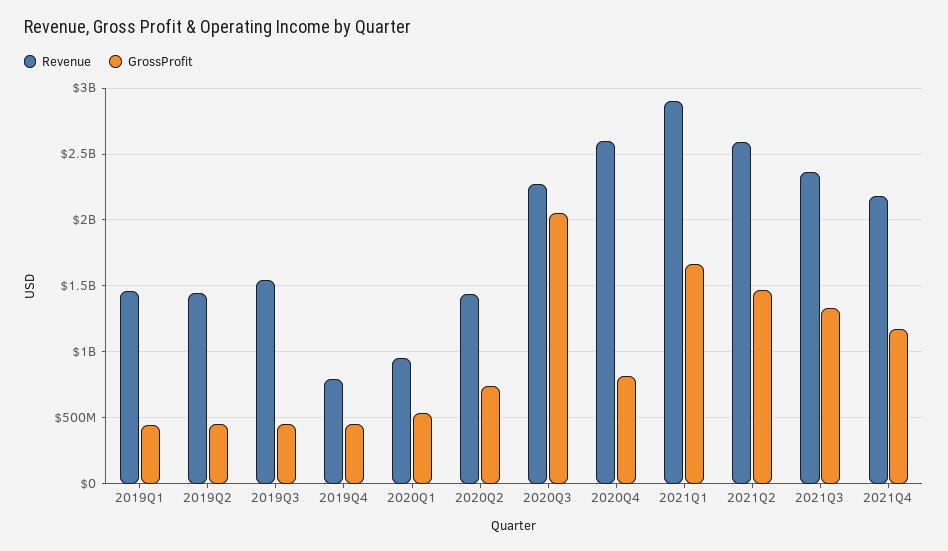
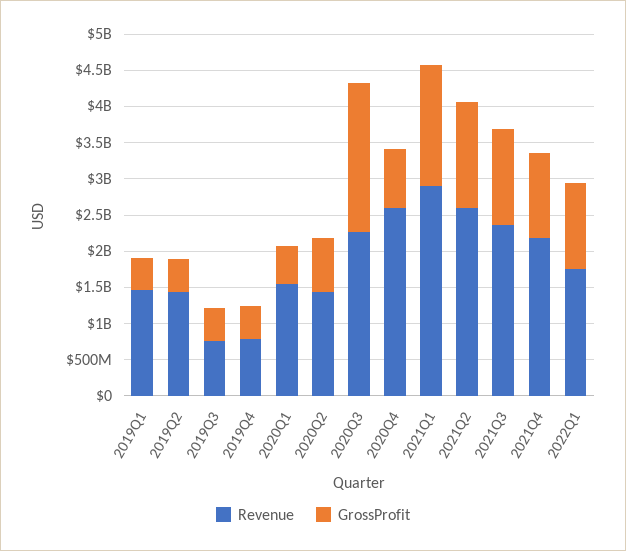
Revenue, 2019Q3: 1550000000 -> 750000000
Revenue, 2020Q1: 950000000 -> 1500000000
Revenue, 2022Q1: none -> 1750000000
GrossProfit, 2022Q1: none -> 1250000000

